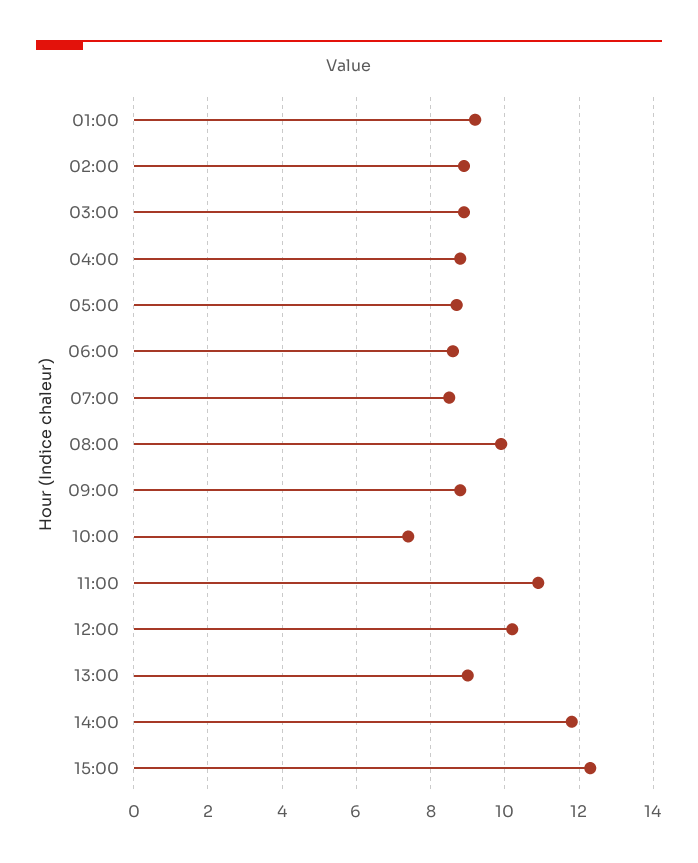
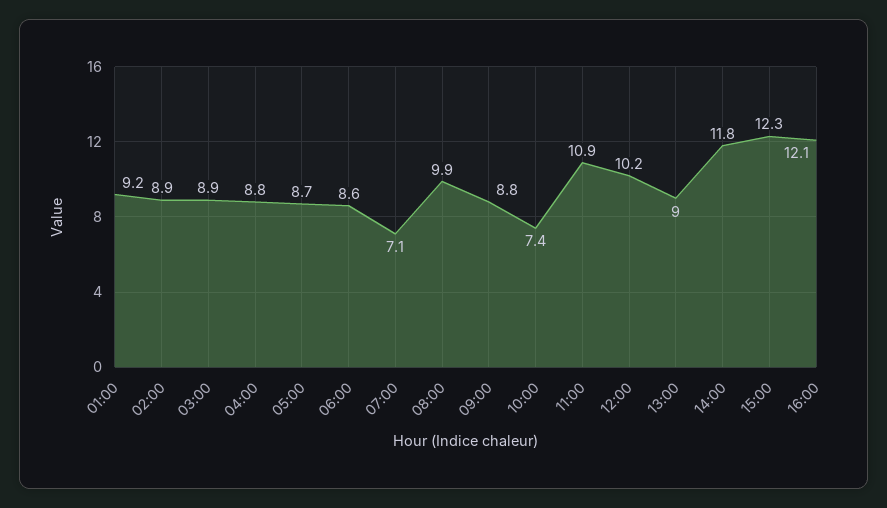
07:00: 8.5 -> 7.1
16:00: none -> 12.1

